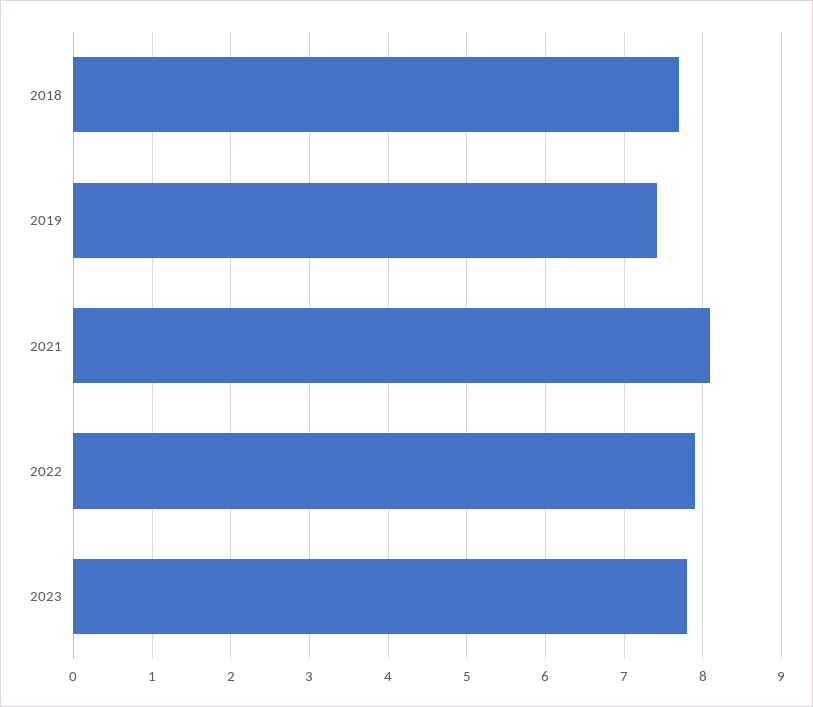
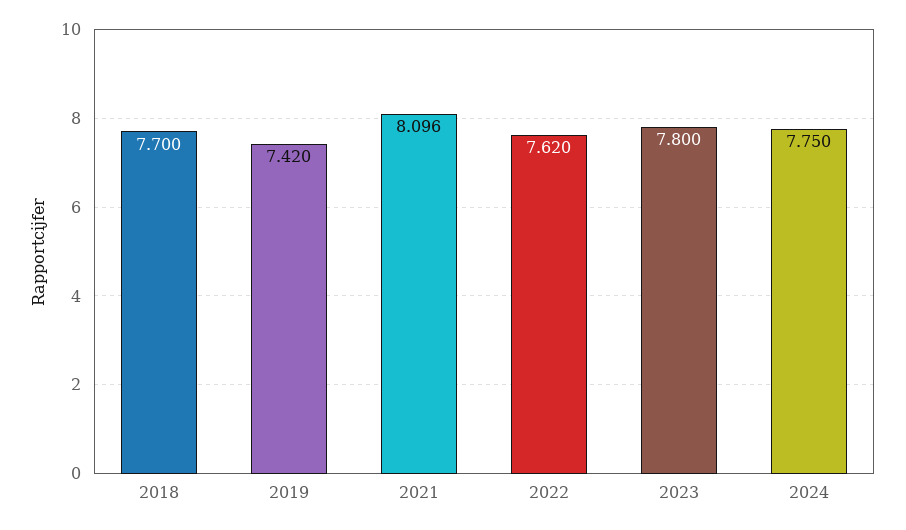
2022: 7.9 -> 7.62
2024: none -> 7.75

